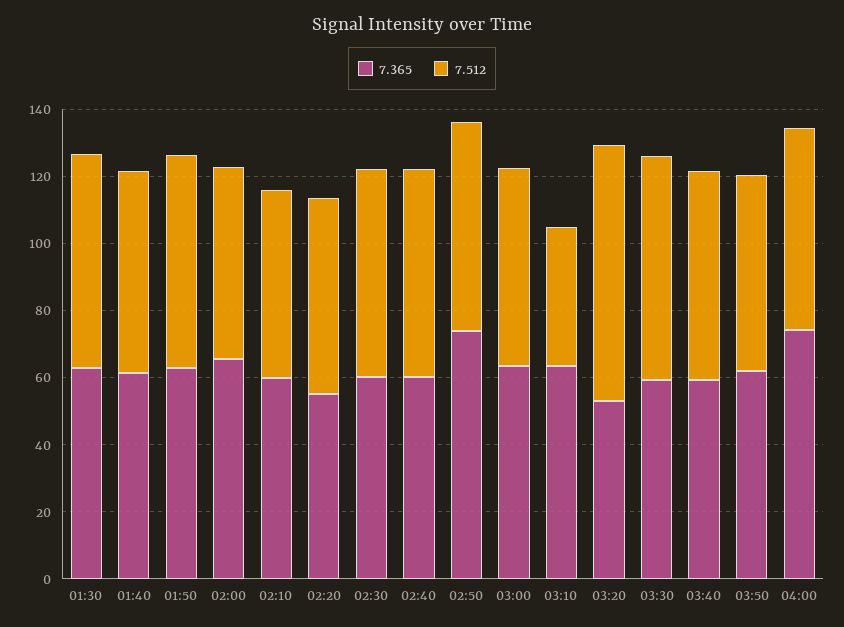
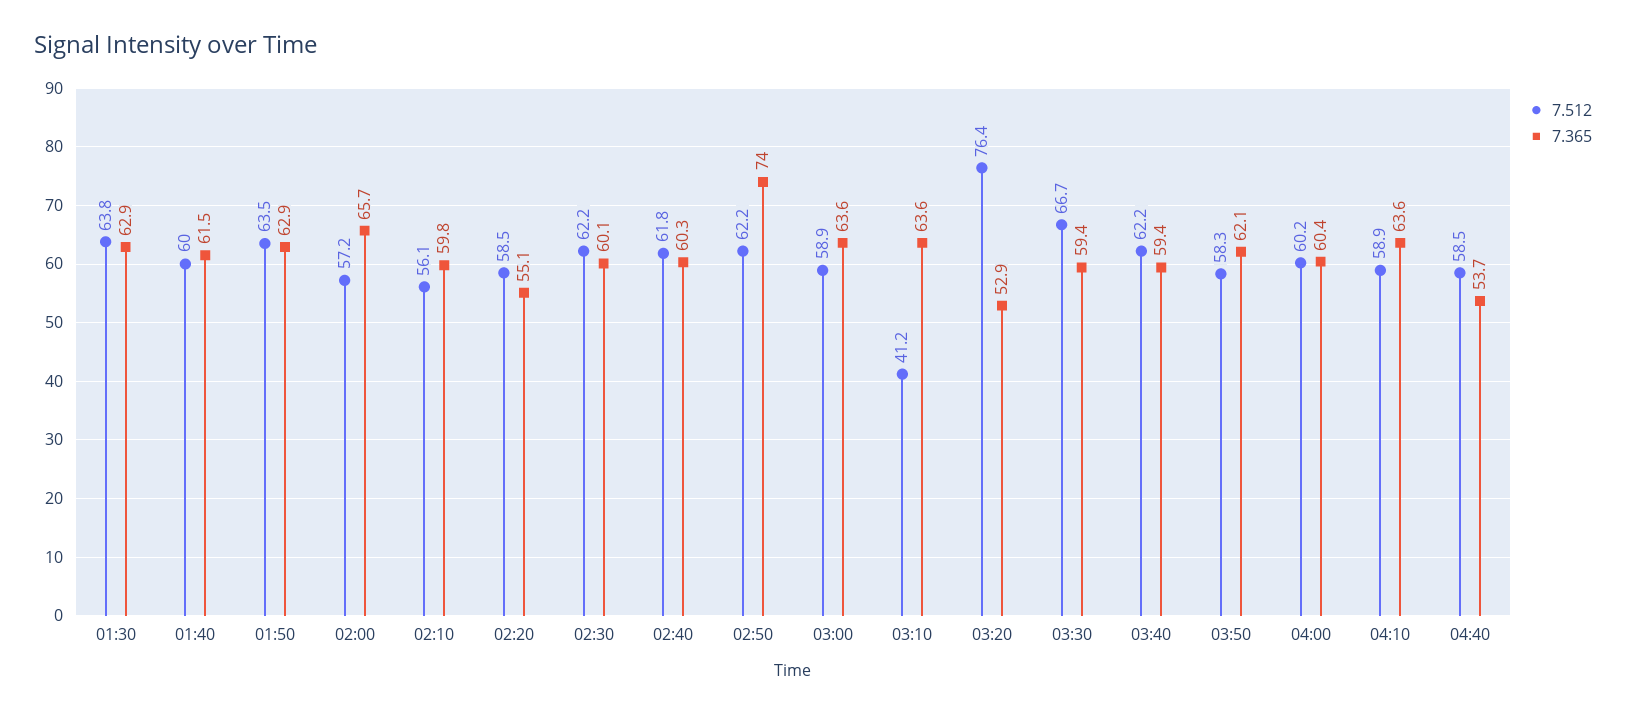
7.365, 04:00: 75 -> 60.4
7.512, 04:10: none -> 58.9
7.365, 04:10: none -> 63.6
7.512, 04:40: none -> 58.5
7.365, 04:40: none -> 53.7

